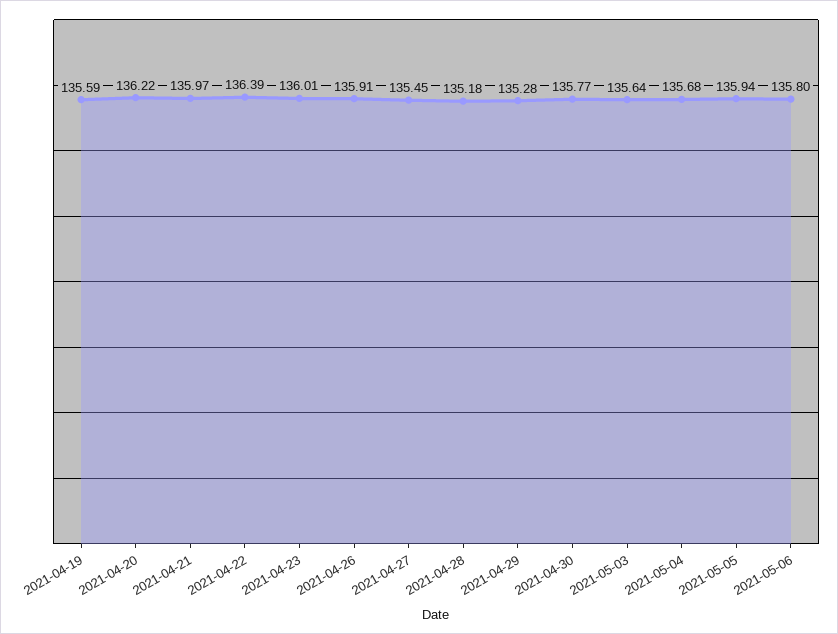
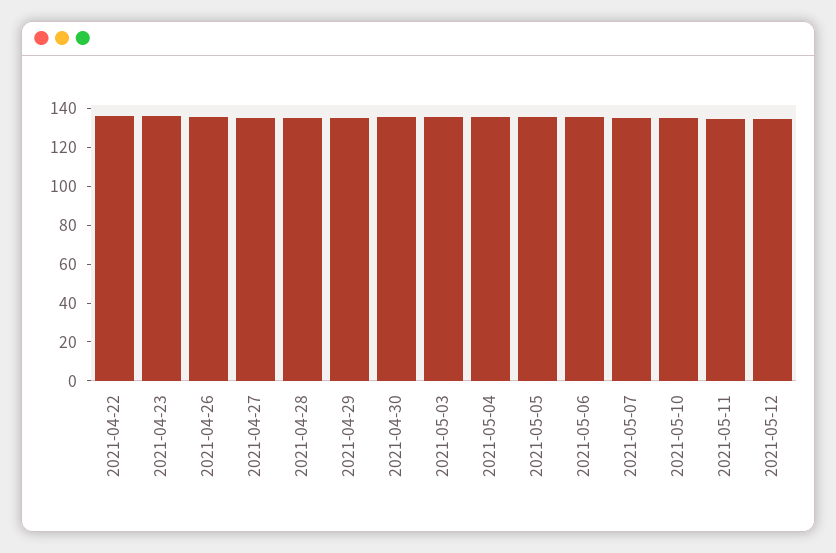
2021-04-19: 135.59 -> none
2021-04-20: 136.22 -> none
2021-04-21: 135.97 -> none
2021-05-07: none -> 135
2021-05-10: none -> 135
2021-05-11: none -> 135
2021-05-12: none -> 135

